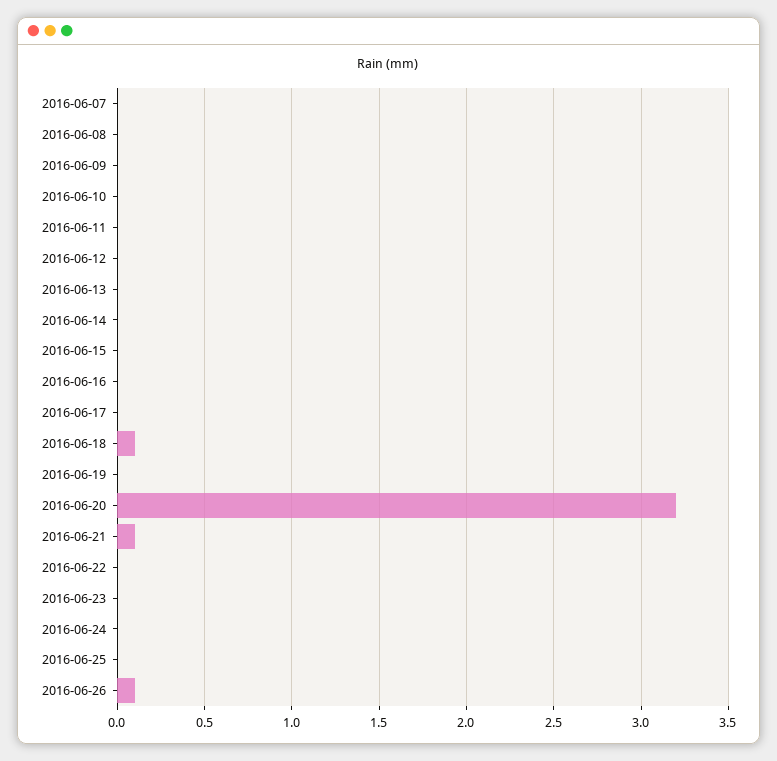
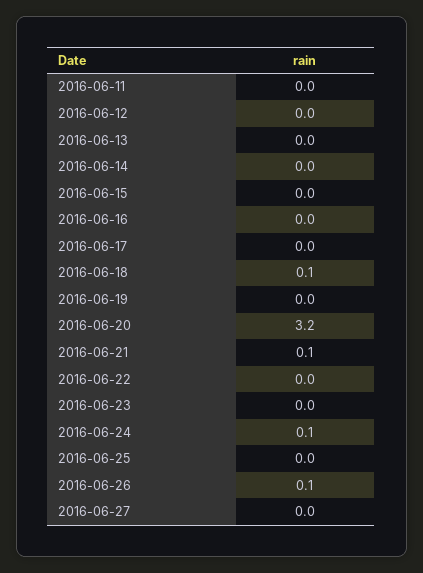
2016-06-07: 0 -> none
2016-06-08: 0 -> none
2016-06-09: 0 -> none
2016-06-10: 0 -> none
2016-06-24: 0 -> 0.1
2016-06-27: none -> 0

